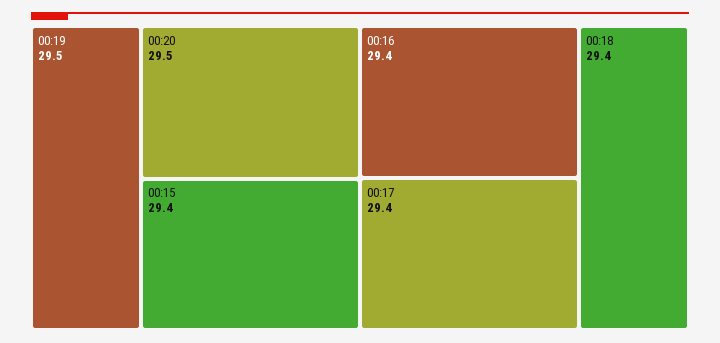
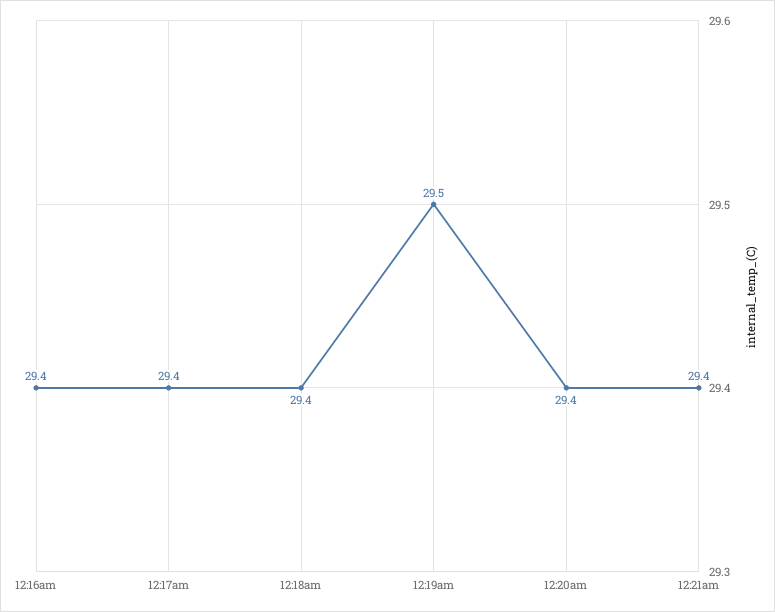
00:20: 29.5 -> 29.4
00:15: 29.4 -> none
12:21am: none -> 29.4

